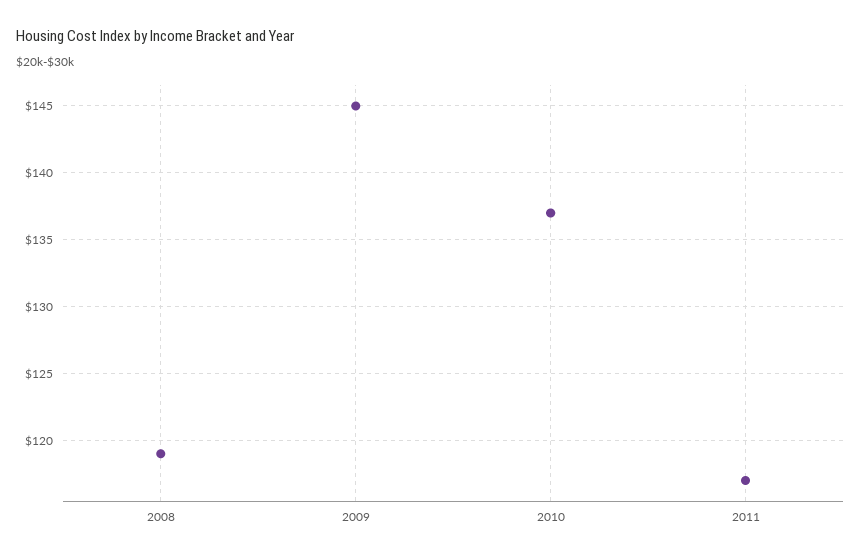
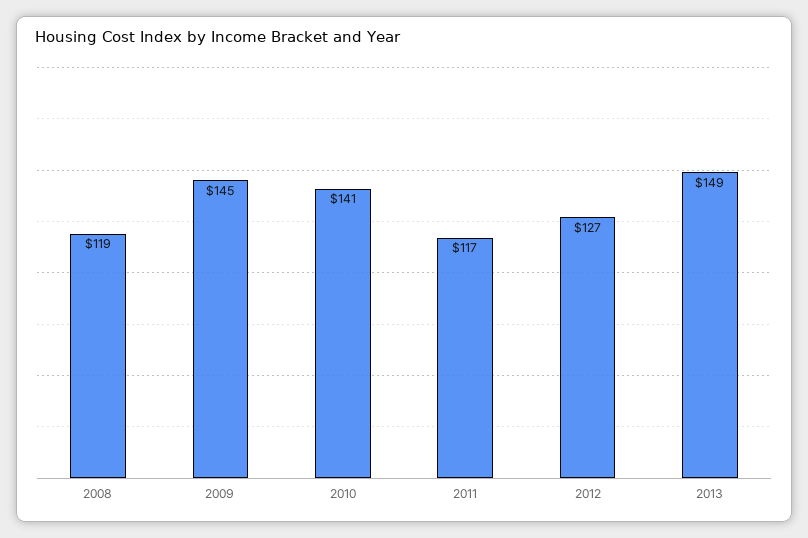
2010: 137 -> 141
2012: none -> 127
2013: none -> 149

